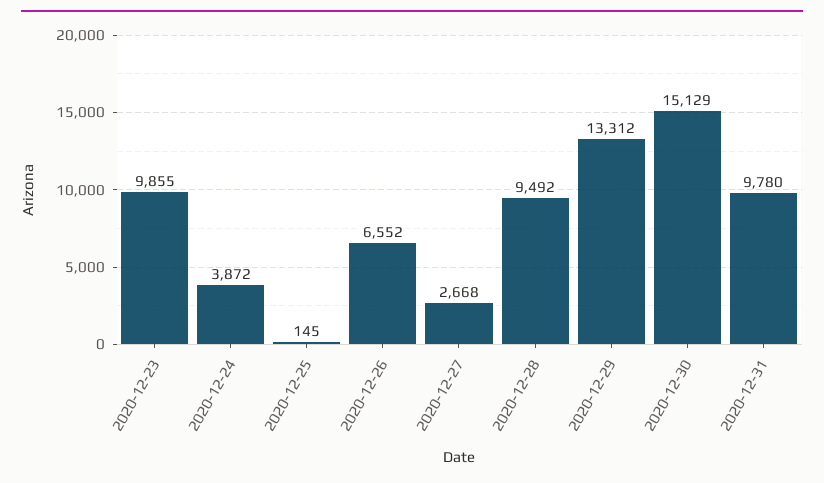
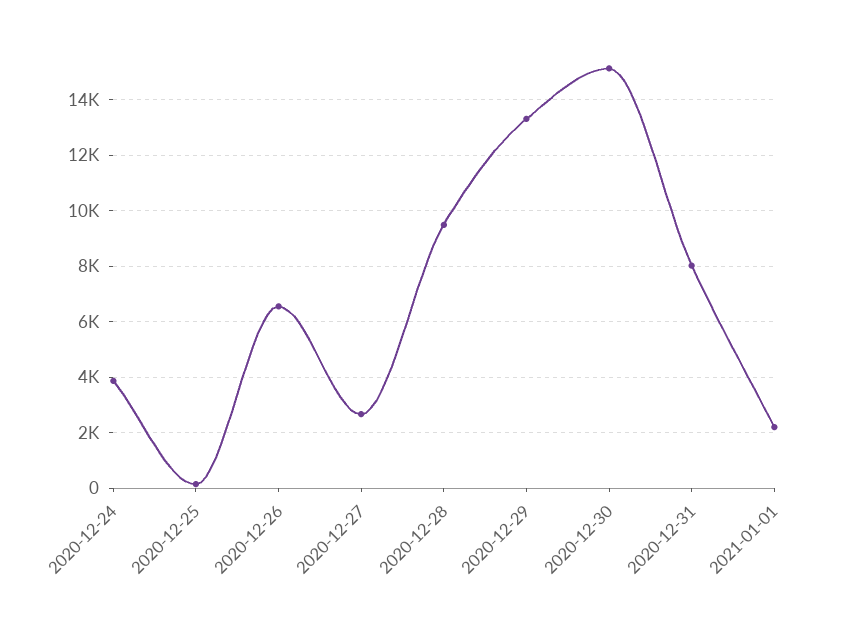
2020-12-23: 9855 -> none
2020-12-31: 9780 -> 8000
2021-01-01: none -> 2250

